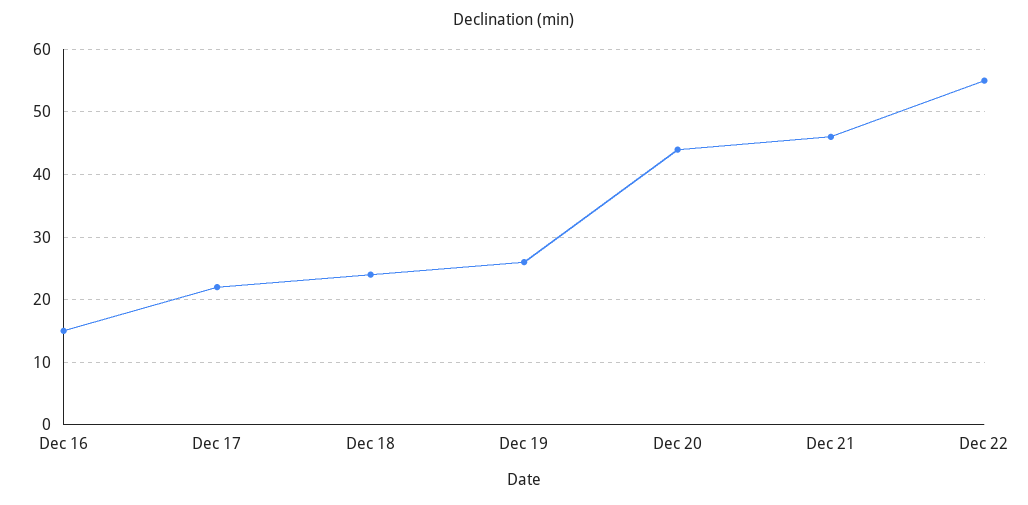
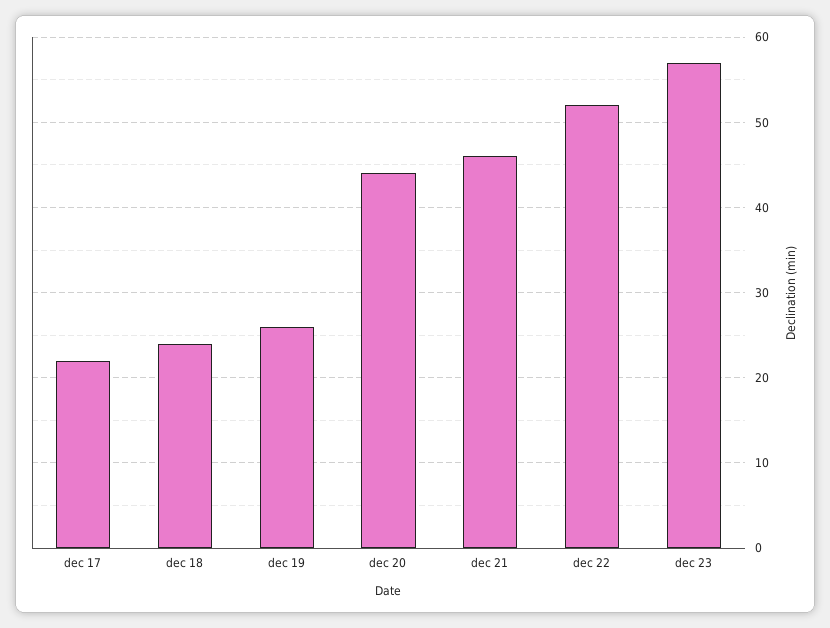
Dec 16: 15 -> none
Dec 22: 55 -> 52
dec 23: none -> 57

